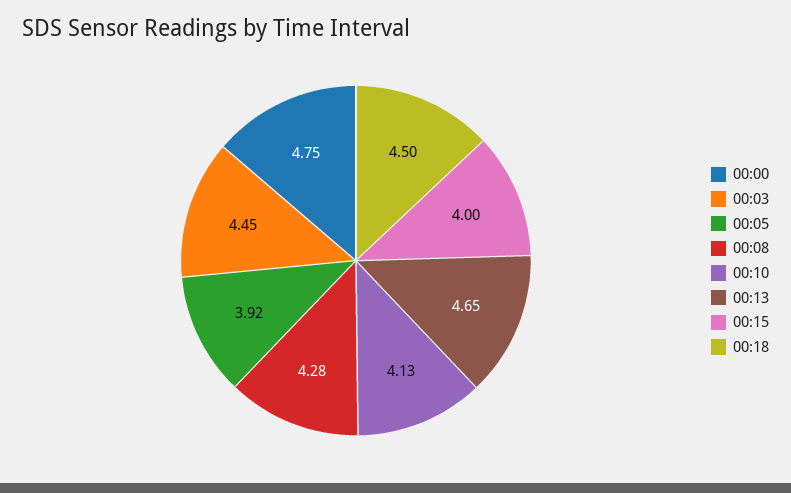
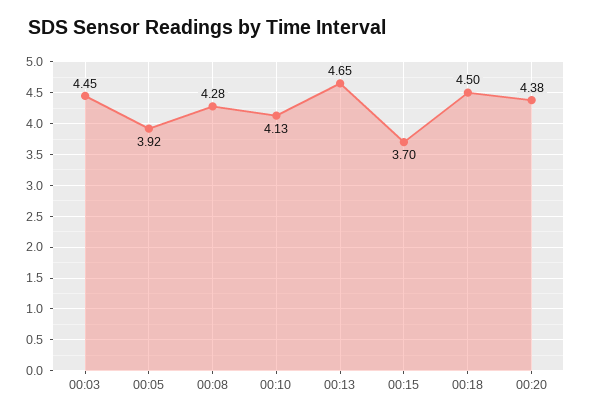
00:00: 4.75 -> none
00:15: 4 -> 3.7
00:20: none -> 4.38

